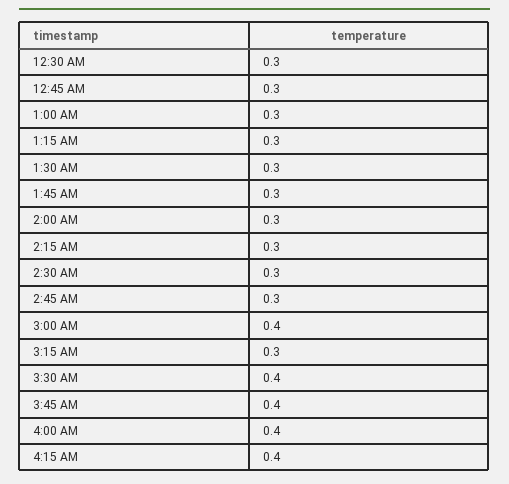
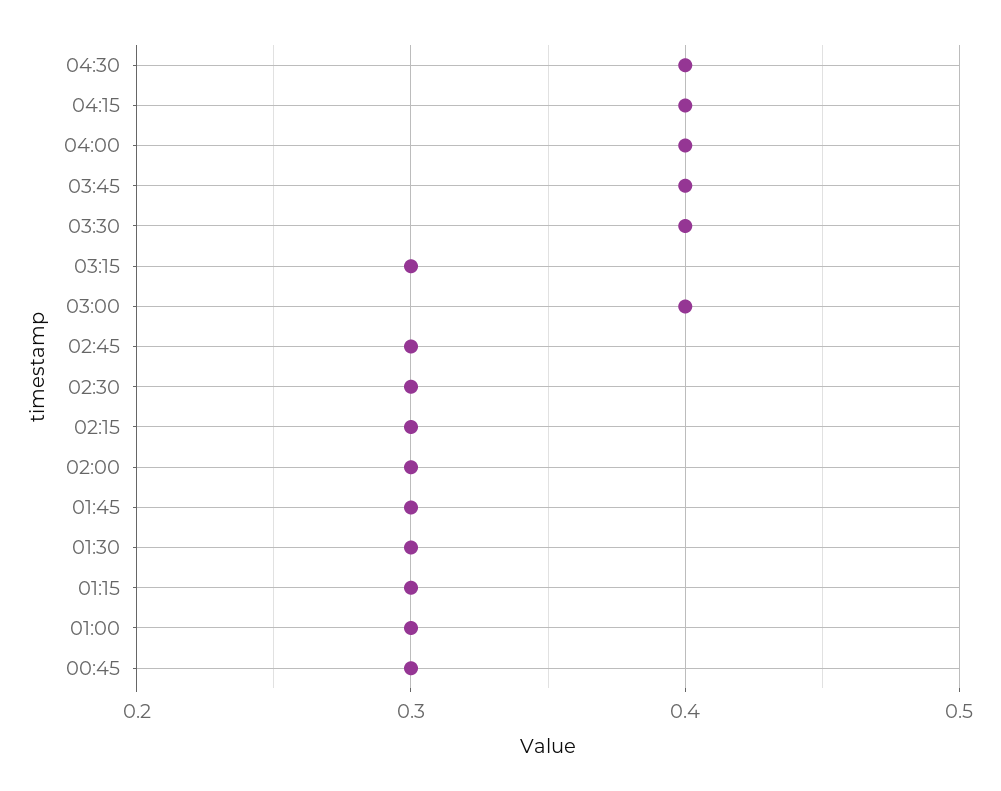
12:30 AM: 0.3 -> none
04:30: none -> 0.4

